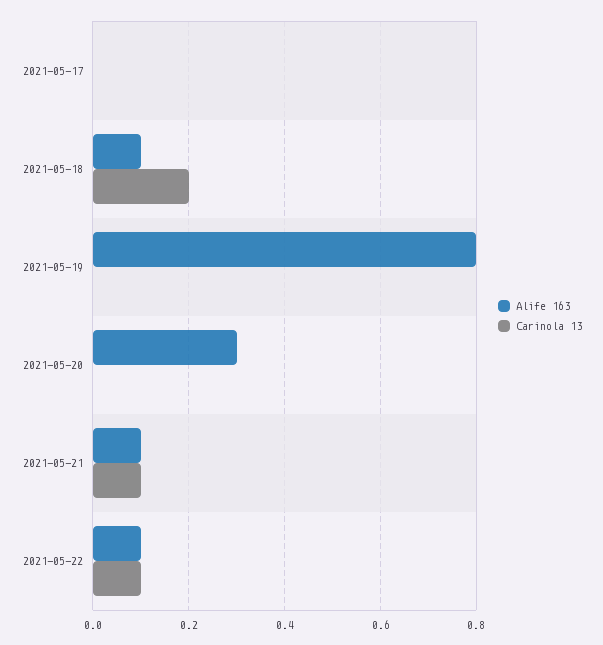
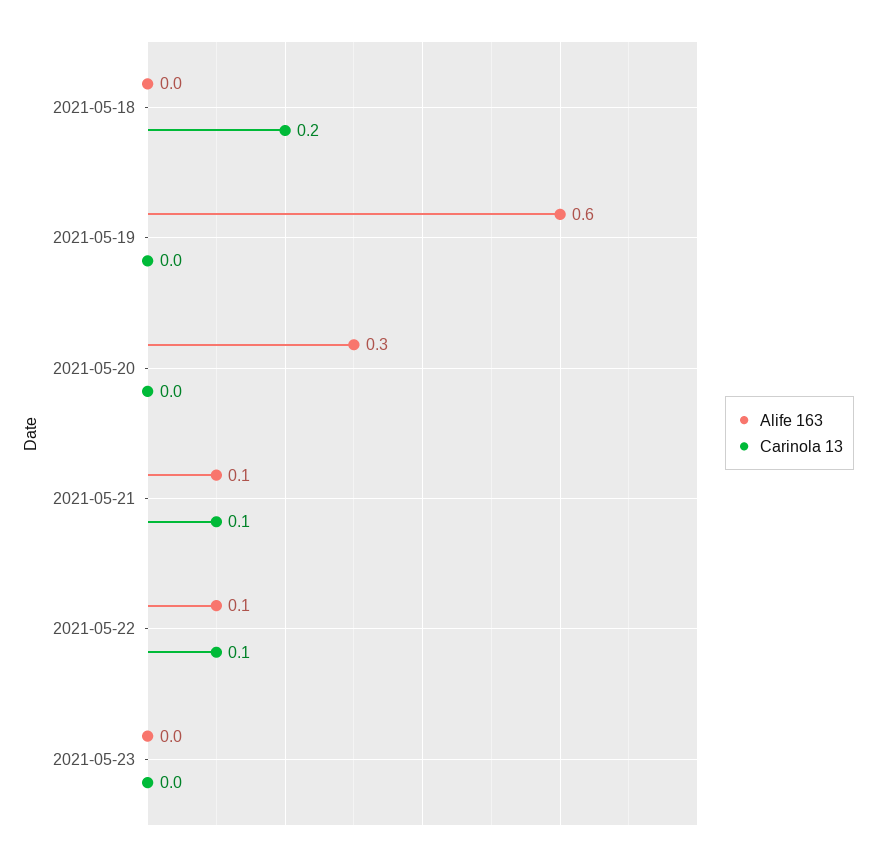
Alife 163, 2021-05-17: 0 -> none
Carinola 13, 2021-05-17: 0 -> none
Alife 163, 2021-05-18: 0.1 -> 0
Alife 163, 2021-05-19: 0.8 -> 0.6
Alife 163, 2021-05-23: none -> 0
Carinola 13, 2021-05-23: none -> 0

